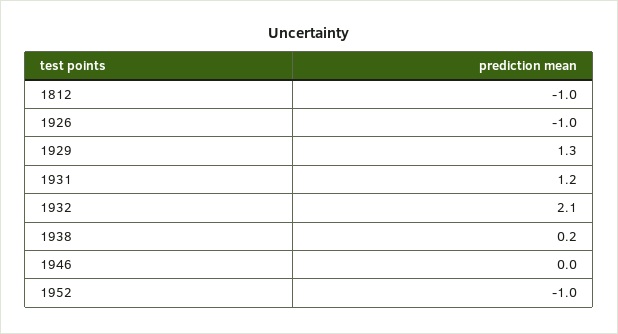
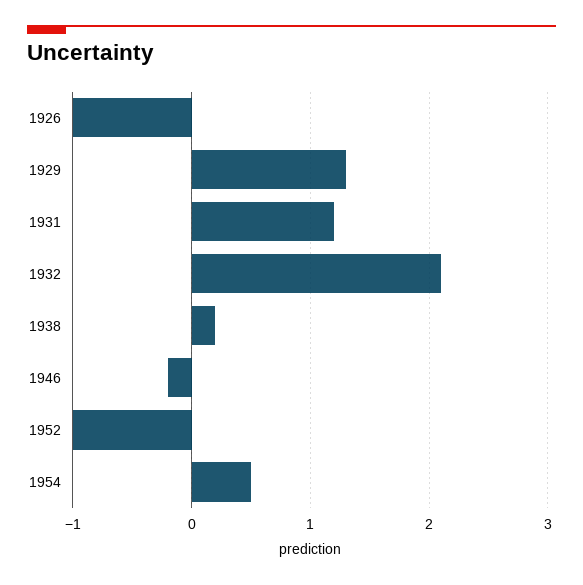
1812: -1 -> none
1946: 0 -> -0.2
1954: none -> 0.5

